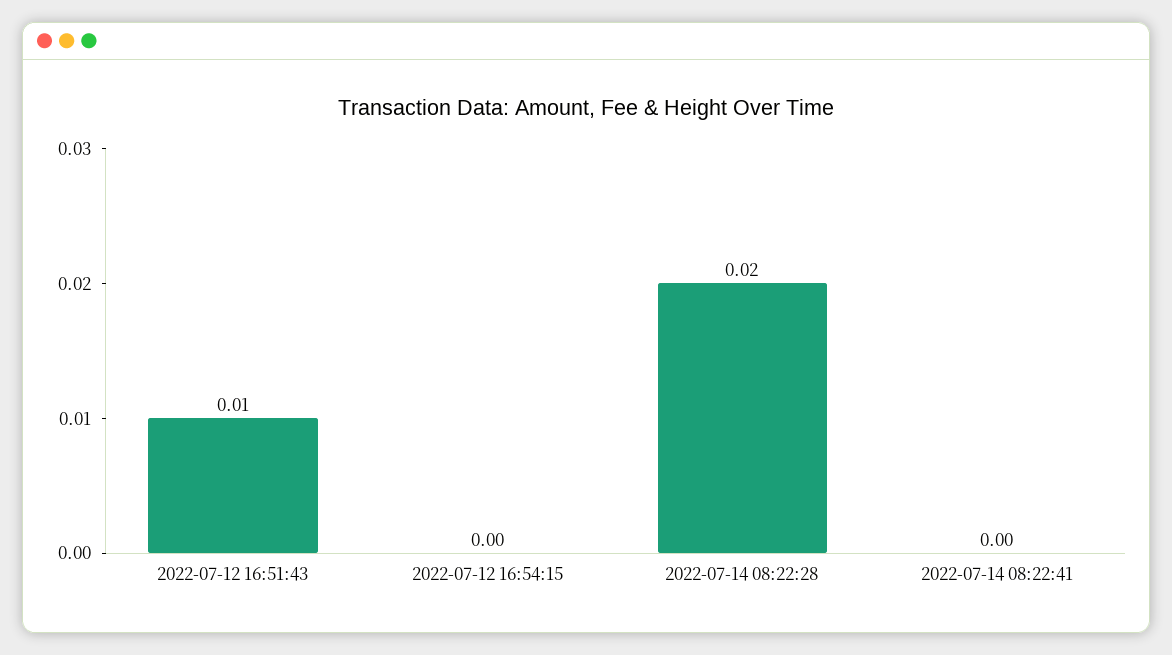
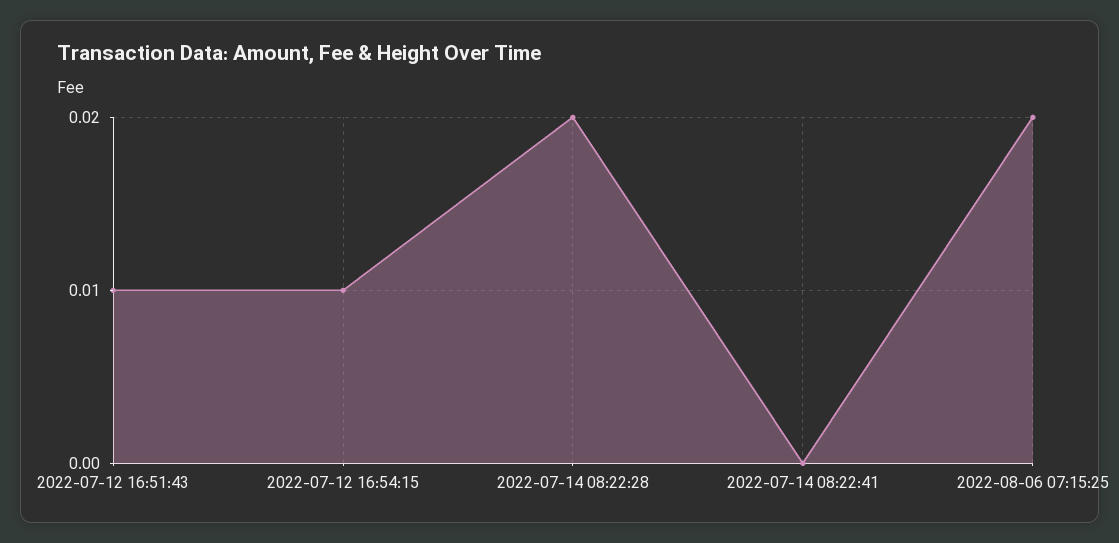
2022-07-12 16:54:15: 0 -> 0.01
2022-08-06 07:15:25: none -> 0.02

